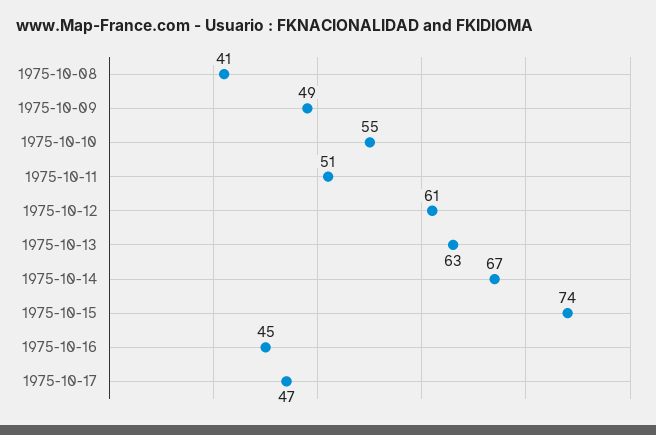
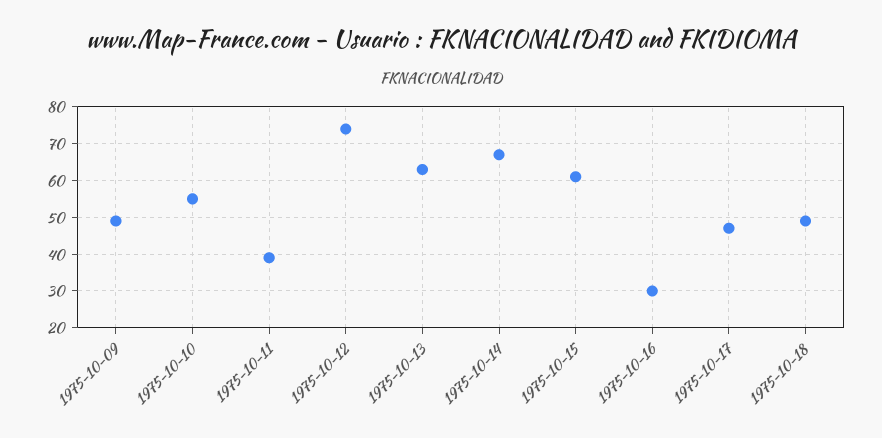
1975-10-08: 41 -> none
1975-10-11: 51 -> 40
1975-10-12: 61 -> 75
1975-10-15: 74 -> 60
1975-10-16: 45 -> 30
1975-10-18: none -> 50

